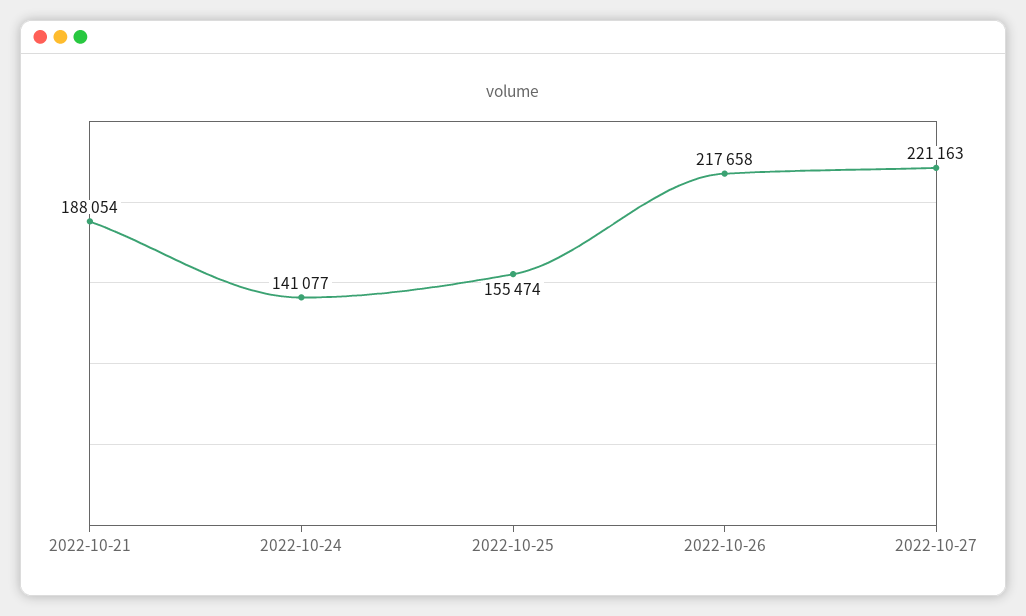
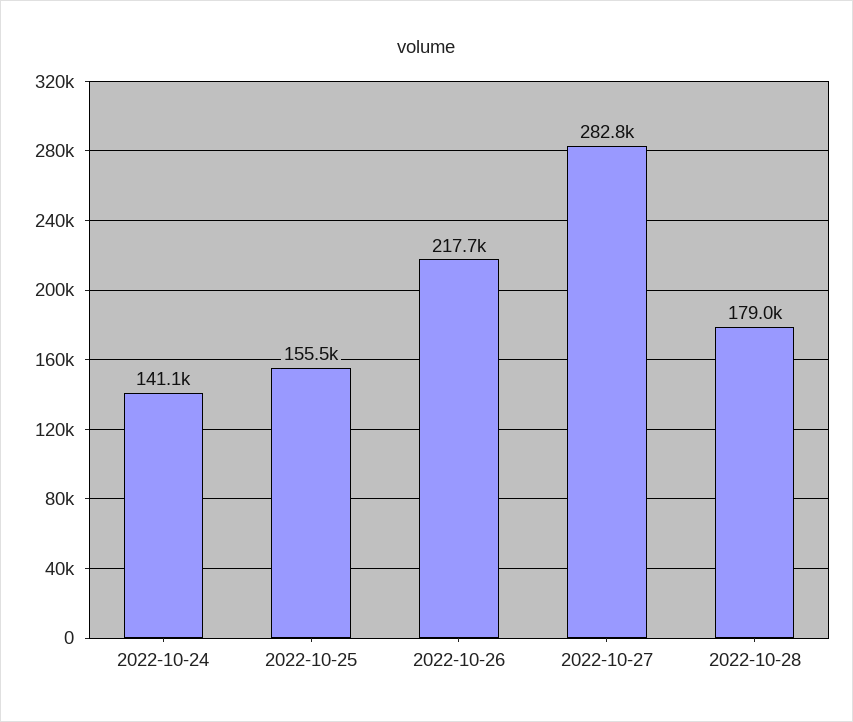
2022-10-21: 188054 -> none
2022-10-27: 221163 -> 282800
2022-10-28: none -> 179000

